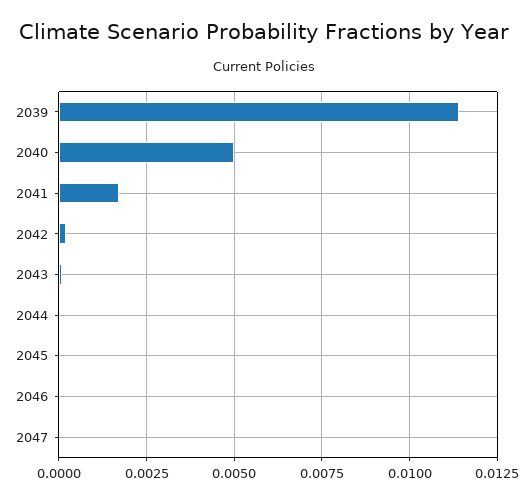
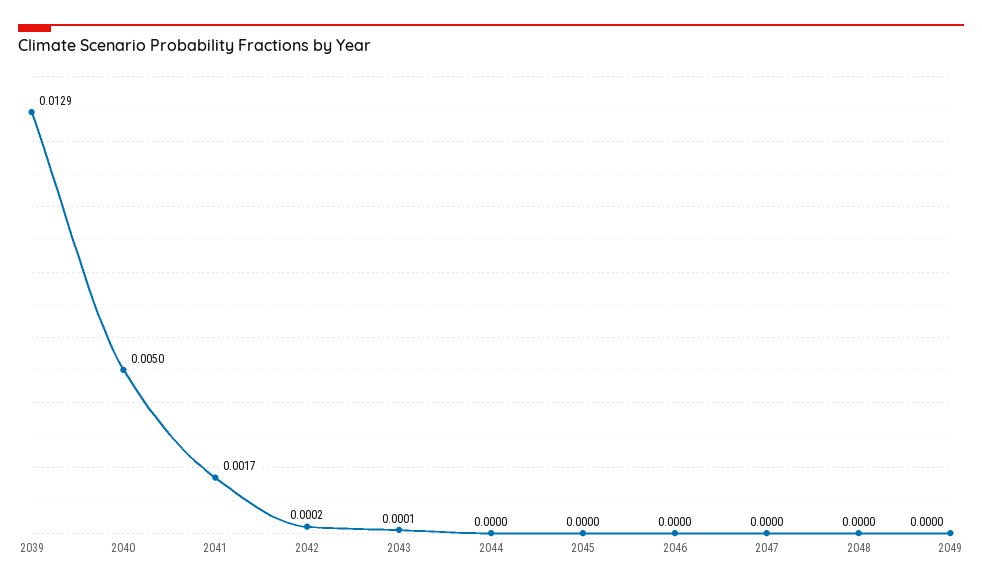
2039: 0.0115 -> 0.0129
2048: none -> 0
2049: none -> 0

